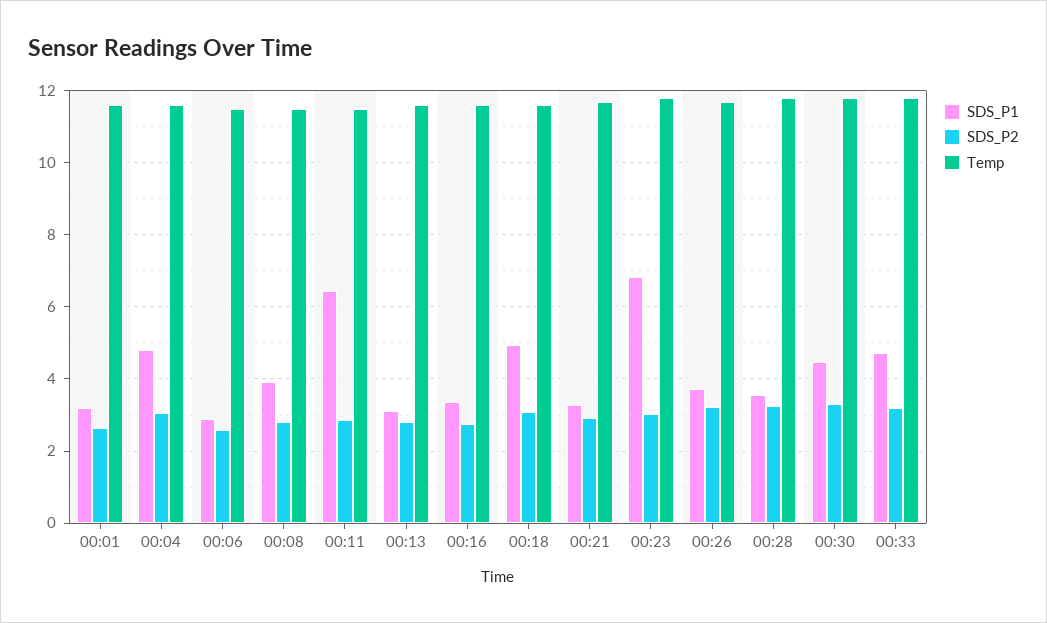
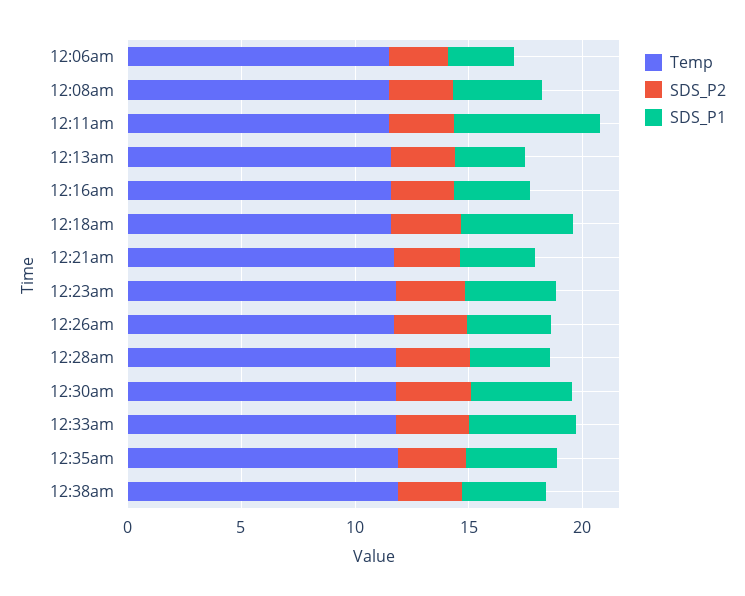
SDS_P1, 00:01: 3.2 -> none
SDS_P2, 00:01: 2.6 -> none
Temp, 00:01: 11.6 -> none
SDS_P1, 00:04: 4.8 -> none
SDS_P2, 00:04: 3 -> none
Temp, 00:04: 11.6 -> none
SDS_P1, 00:23: 6.8 -> 4
Temp, 12:35am: none -> 12
SDS_P2, 12:35am: none -> 3
SDS_P1, 12:35am: none -> 4
Temp, 12:38am: none -> 12
SDS_P2, 12:38am: none -> 3
SDS_P1, 12:38am: none -> 4

